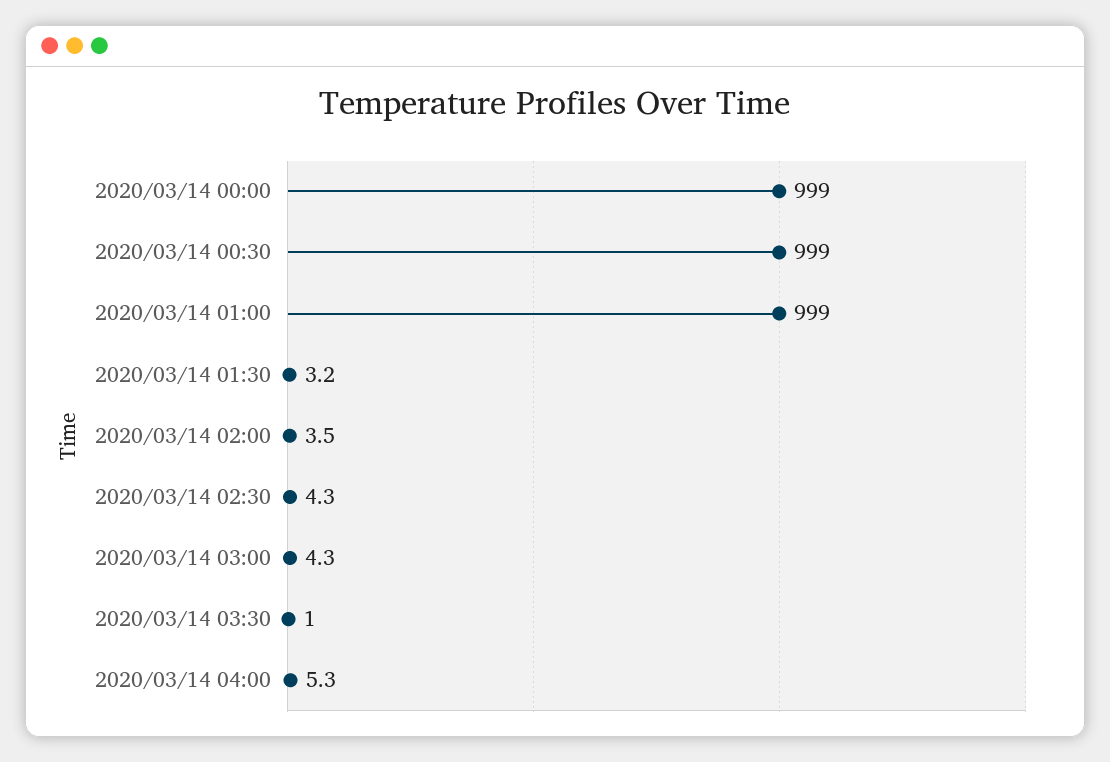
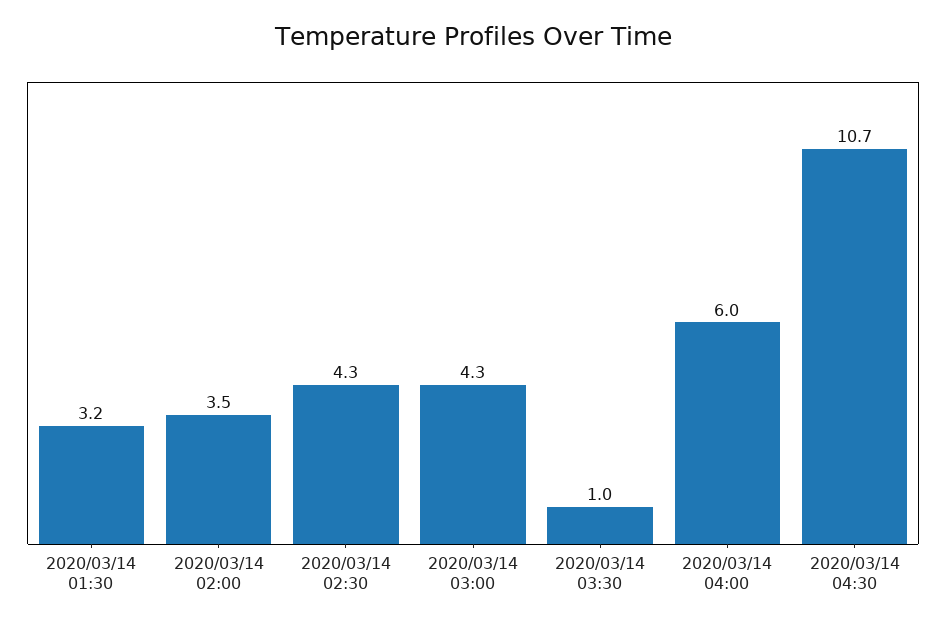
2020/03/14 00:00: 999 -> none
2020/03/14 00:30: 999 -> none
2020/03/14 01:00: 999 -> none
2020/03/14 04:00: 5.3 -> 6
2020/03/14 04:30: none -> 10.7

